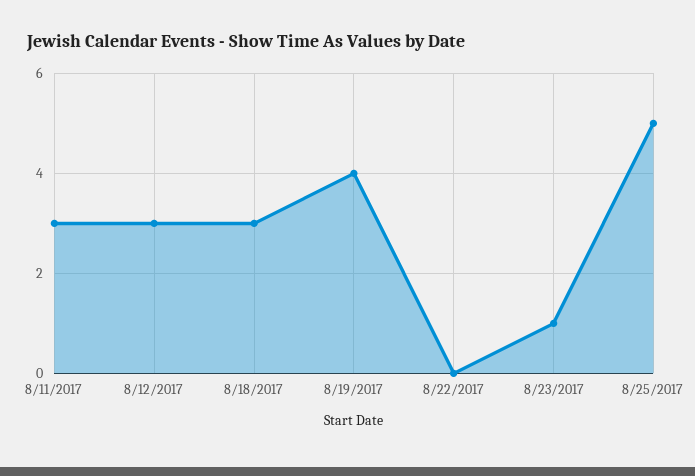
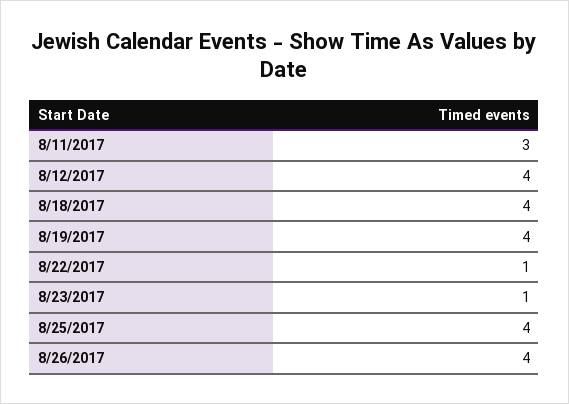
8/12/2017: 3 -> 4
8/18/2017: 3 -> 4
8/22/2017: 0 -> 1
8/25/2017: 5 -> 4
8/26/2017: none -> 4

